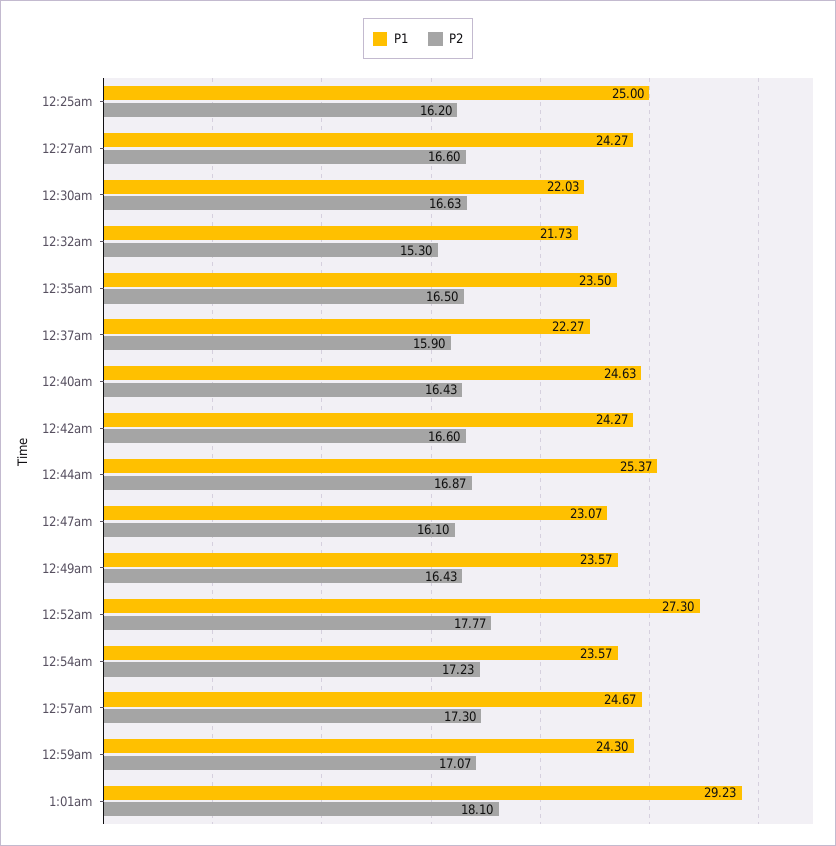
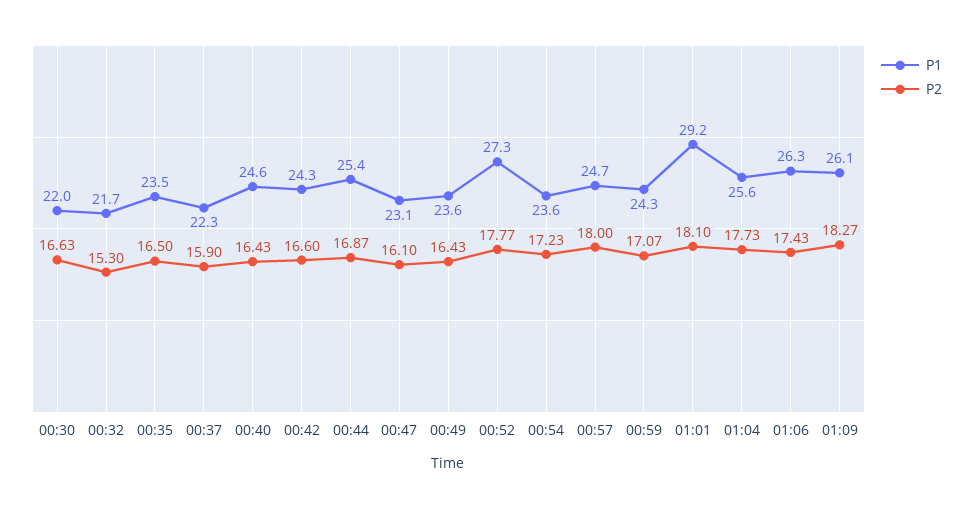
P1, 12:25am: 25 -> none
P2, 12:25am: 16.2 -> none
P1, 12:27am: 24.27 -> none
P2, 12:27am: 16.6 -> none
P2, 12:57am: 17.3 -> 18
P1, 01:04: none -> 25.6
P2, 01:04: none -> 17.73
P1, 01:06: none -> 26.3
P2, 01:06: none -> 17.43
P1, 01:09: none -> 26.1
P2, 01:09: none -> 18.27

